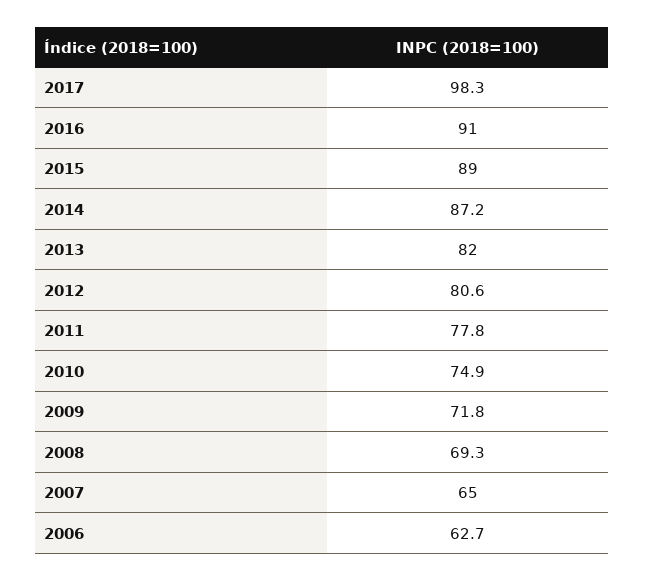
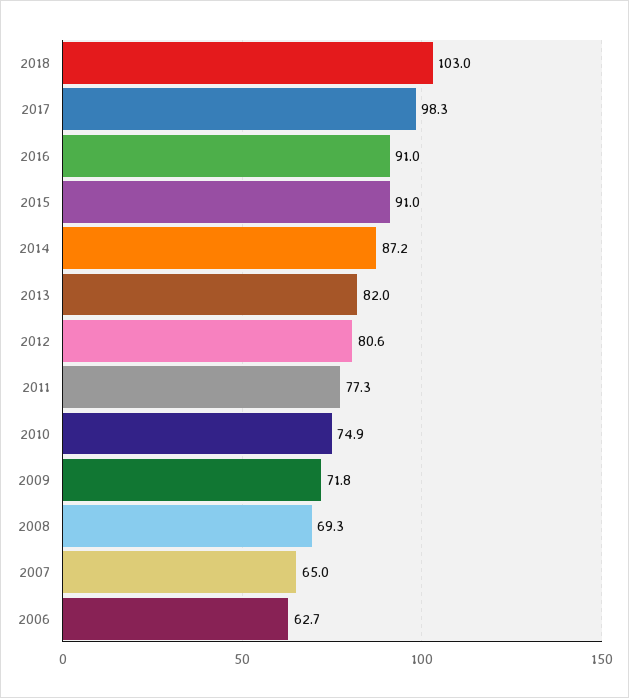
2015: 89 -> 91
2011: 77.8 -> 77.3
2018: none -> 103

